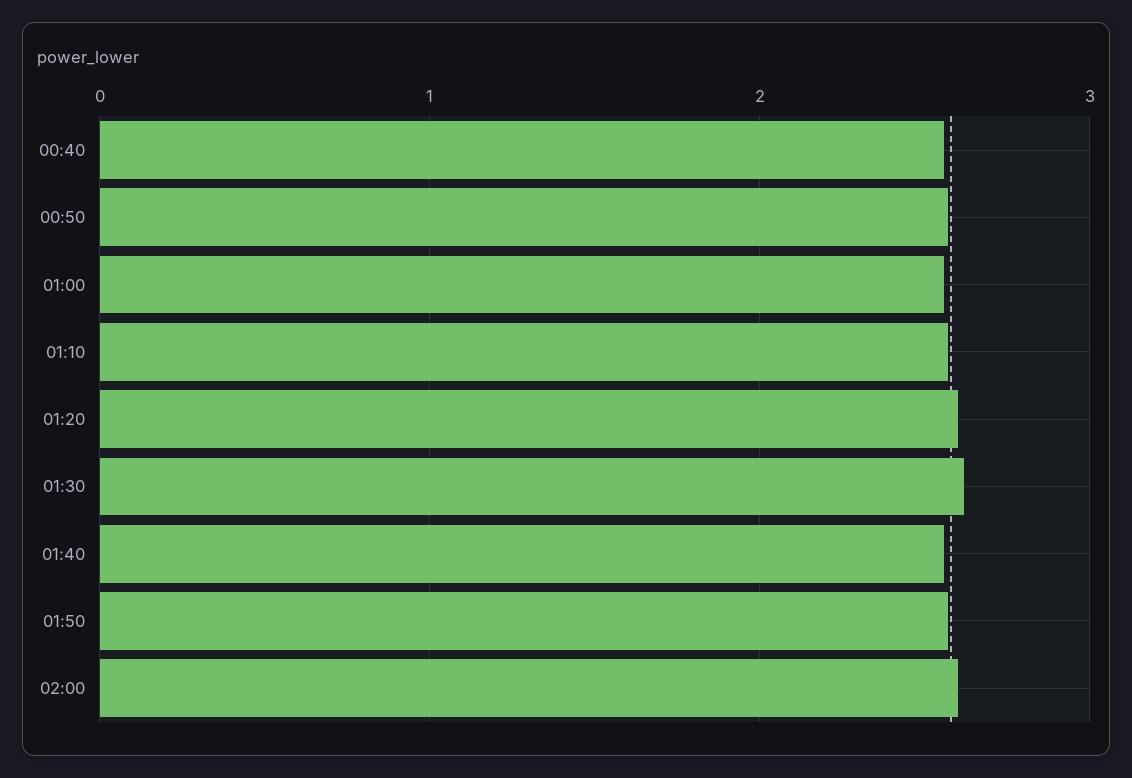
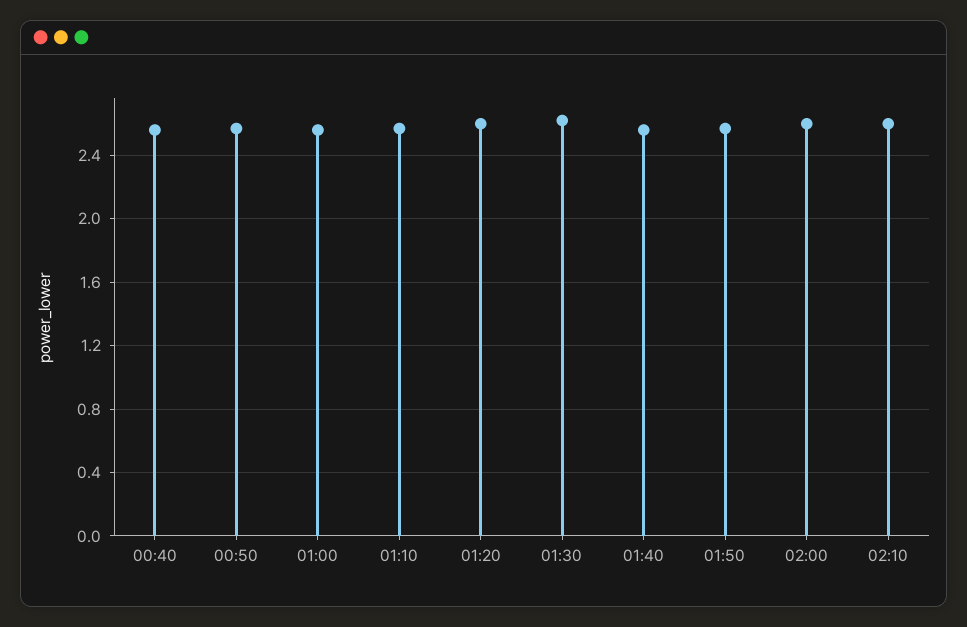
02:10: none -> 2.6

